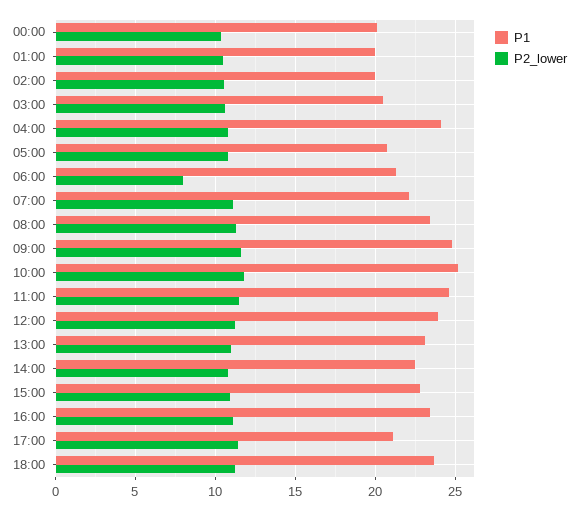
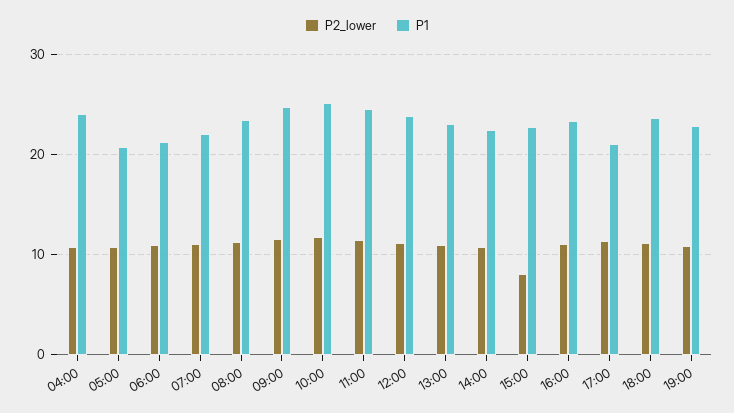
P1, 00:00: 20 -> none
P2_lower, 00:00: 10.5 -> none
P1, 01:00: 20 -> none
P2_lower, 01:00: 10.5 -> none
P1, 02:00: 20 -> none
P2_lower, 02:00: 10.5 -> none
P1, 03:00: 20.5 -> none
P2_lower, 03:00: 10.5 -> none
P2_lower, 06:00: 8 -> 11
P2_lower, 15:00: 11 -> 8
P2_lower, 19:00: none -> 11
P1, 19:00: none -> 23

